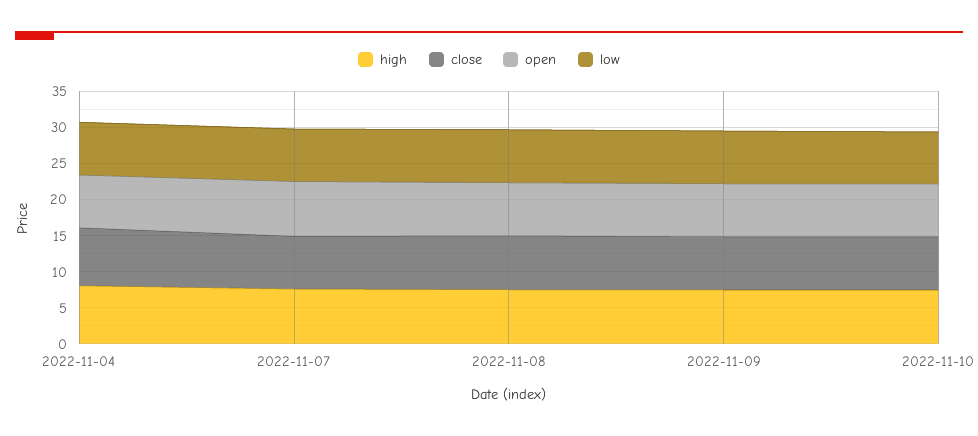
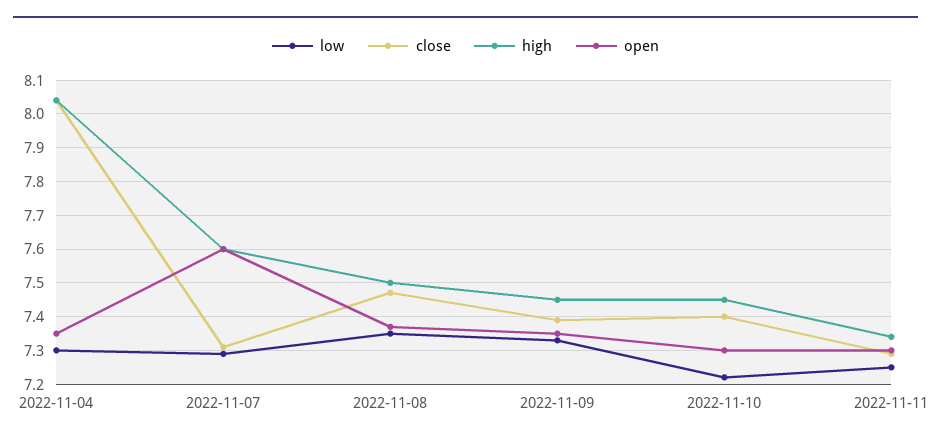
low, 2022-11-11: none -> 7.25
close, 2022-11-11: none -> 7.3
high, 2022-11-11: none -> 7.35
open, 2022-11-11: none -> 7.3

